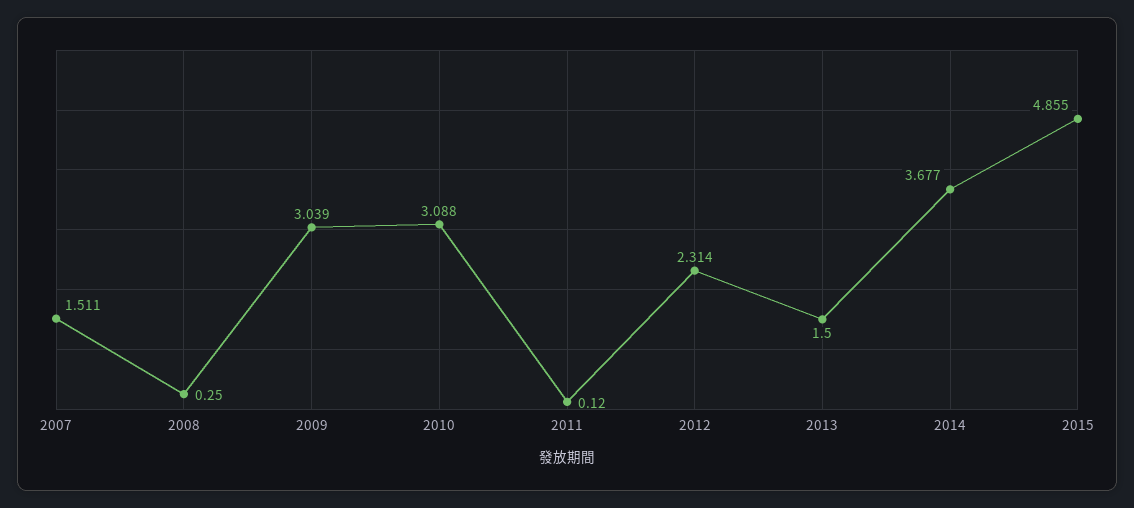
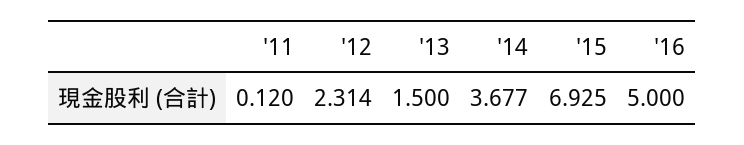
2007: 1.511 -> none
2008: 0.25 -> none
2009: 3.039 -> none
2010: 3.088 -> none
2015: 4.855 -> 6.925
'16: none -> 5

